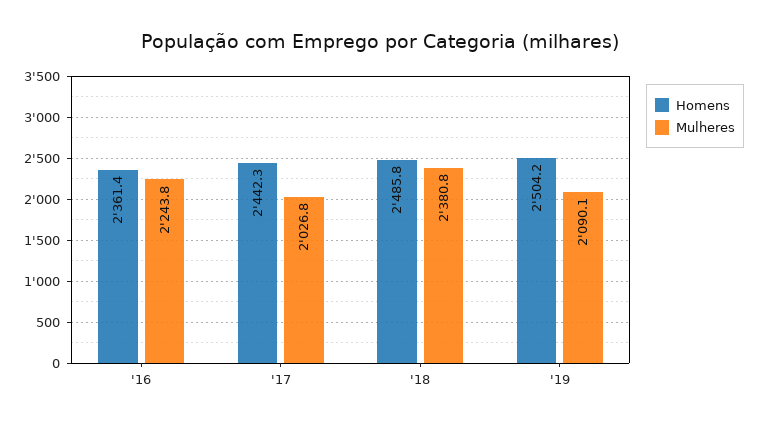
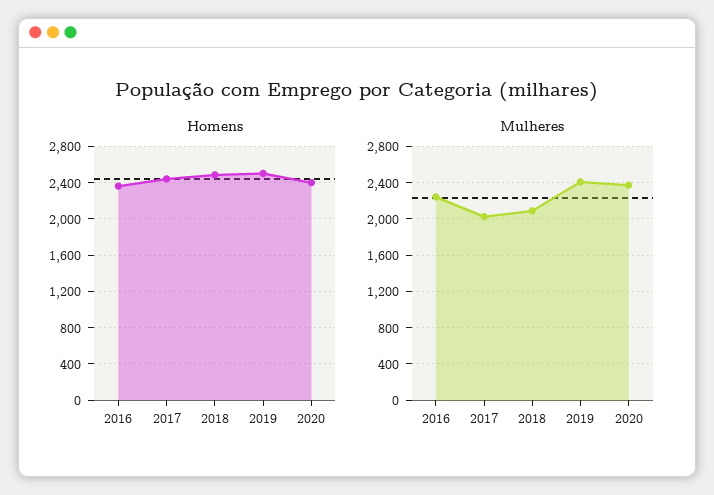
Mulheres, '18: 2380.8 -> 2100
Mulheres, '19: 2090.1 -> 2400
Homens, 2020: none -> 2400
Mulheres, 2020: none -> 2400

